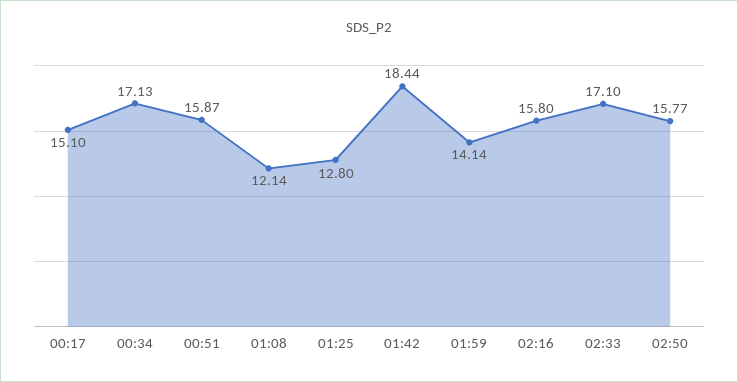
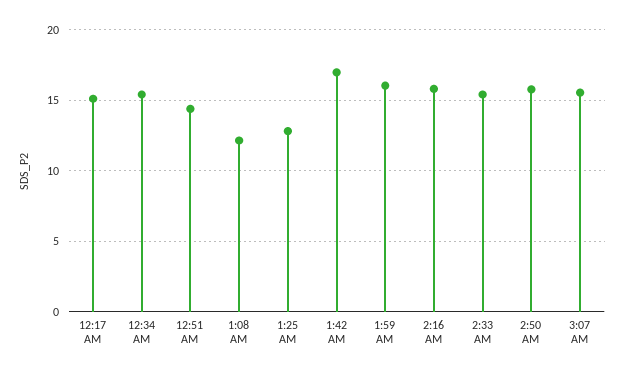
00:34: 17.13 -> 15.5
00:51: 15.87 -> 14.5
01:42: 18.44 -> 17
01:59: 14.14 -> 16
02:33: 17.1 -> 15.5
3:07 AM: none -> 15.5

